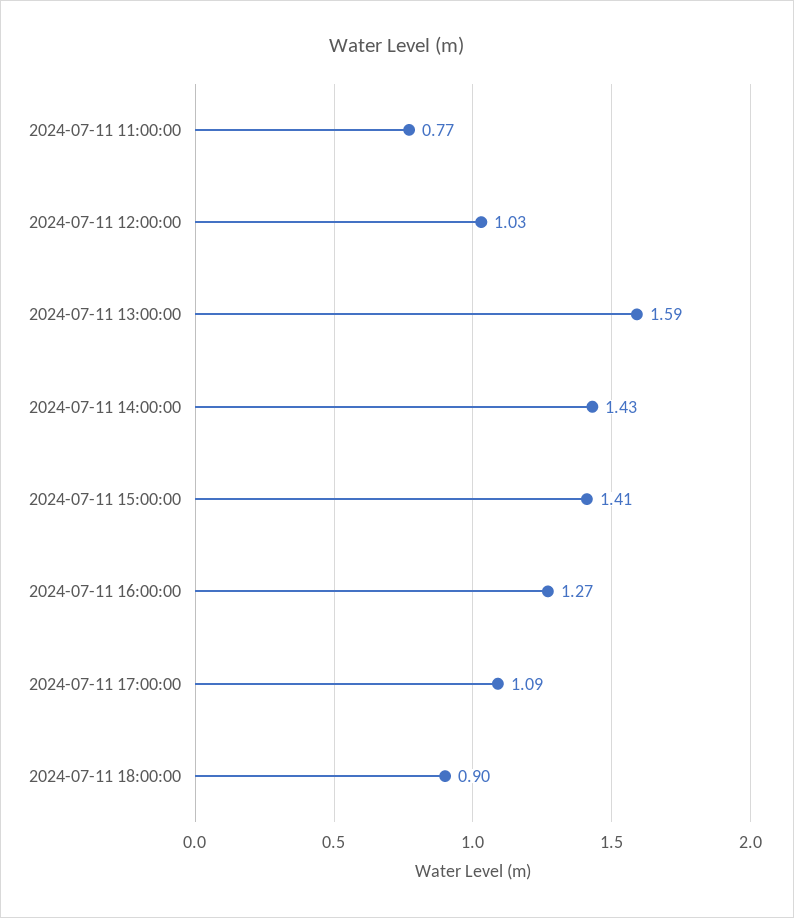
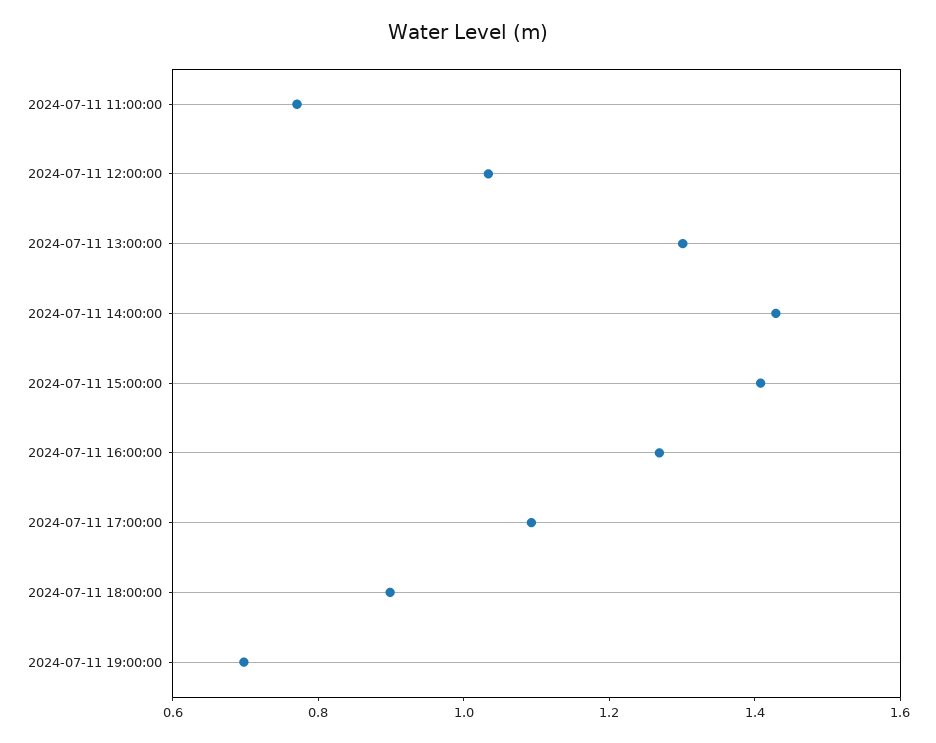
2024-07-11 13:00:00: 1.59 -> 1.3
2024-07-11 19:00:00: none -> 0.7

